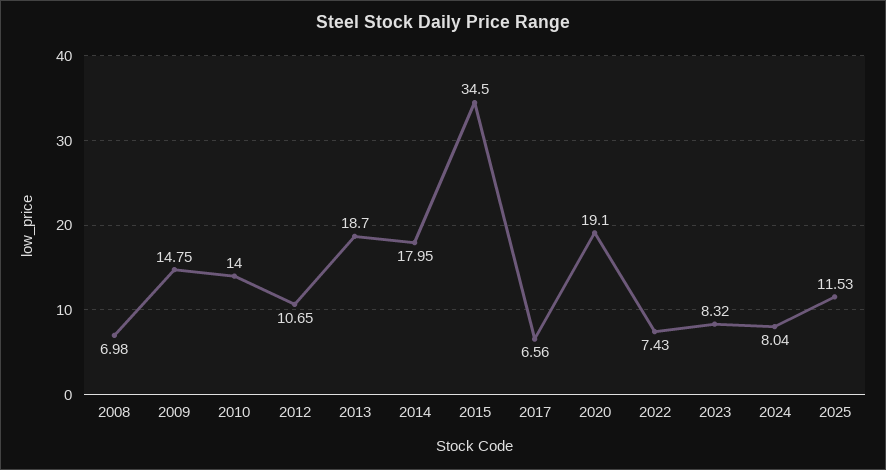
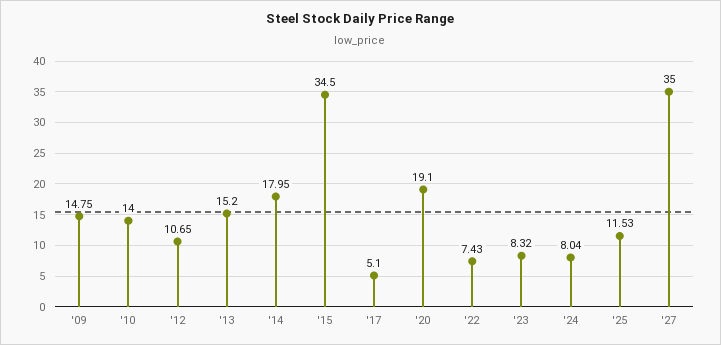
2008: 6.98 -> none
2013: 18.7 -> 15.2
2017: 6.56 -> 5.1
'27: none -> 35

